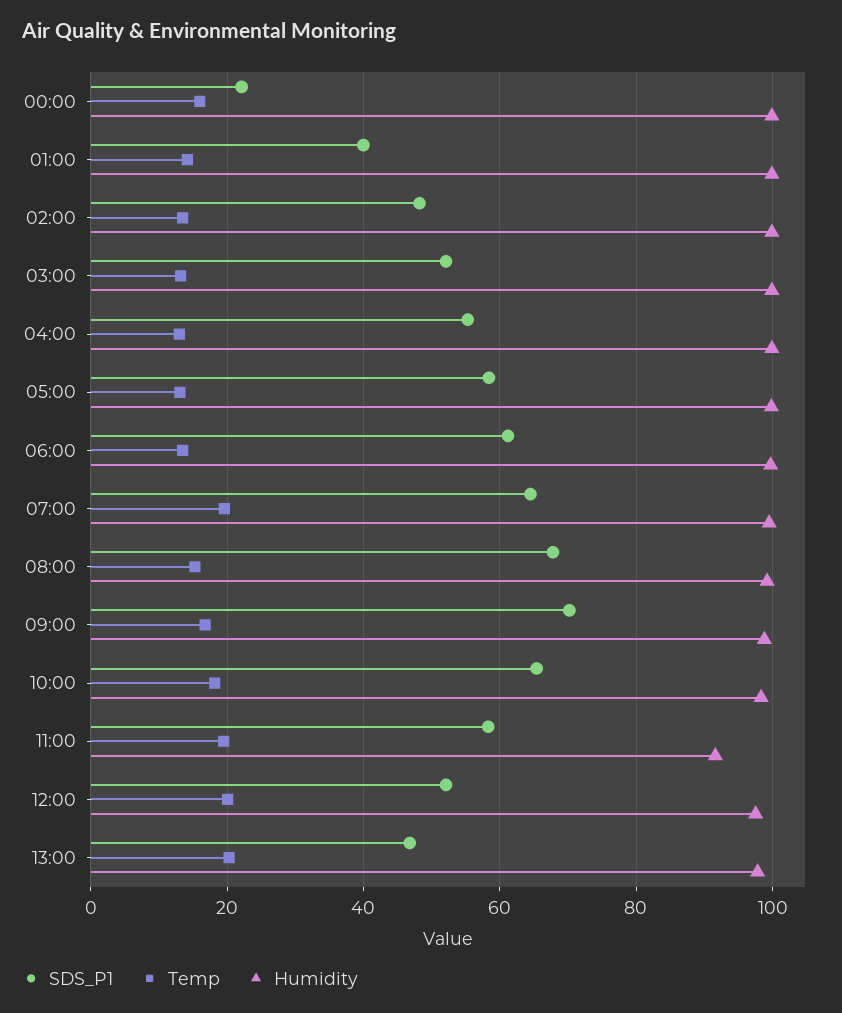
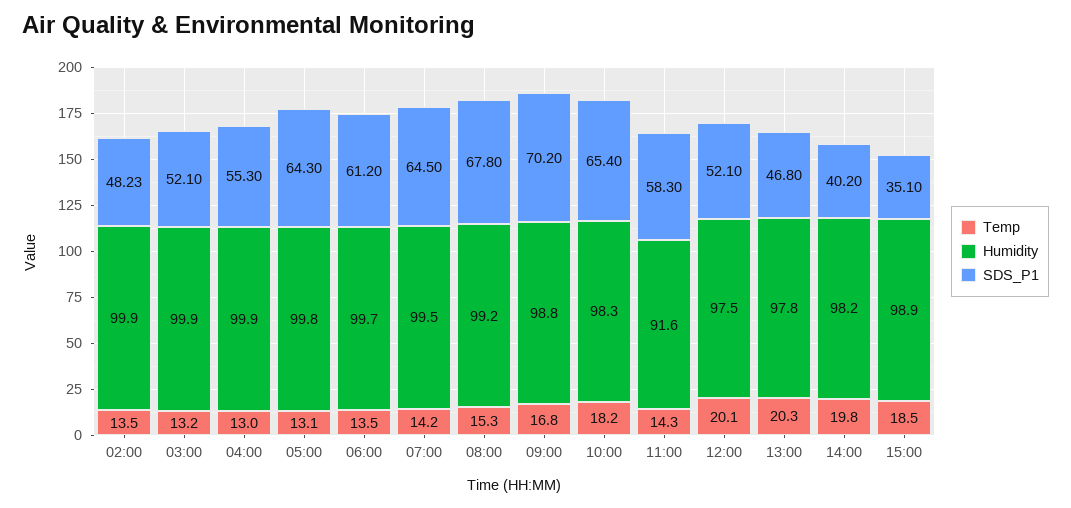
SDS_P1, 00:00: 22 -> none
Temp, 00:00: 16 -> none
Humidity, 00:00: 100 -> none
SDS_P1, 01:00: 40 -> none
Temp, 01:00: 14 -> none
Humidity, 01:00: 100 -> none
SDS_P1, 05:00: 58 -> 64.3
Temp, 07:00: 20 -> 14.2
Temp, 11:00: 20 -> 14.3
Temp, 14:00: none -> 19.8
Humidity, 14:00: none -> 98.2
SDS_P1, 14:00: none -> 40.2
Temp, 15:00: none -> 18.5
Humidity, 15:00: none -> 98.9
SDS_P1, 15:00: none -> 35.1

